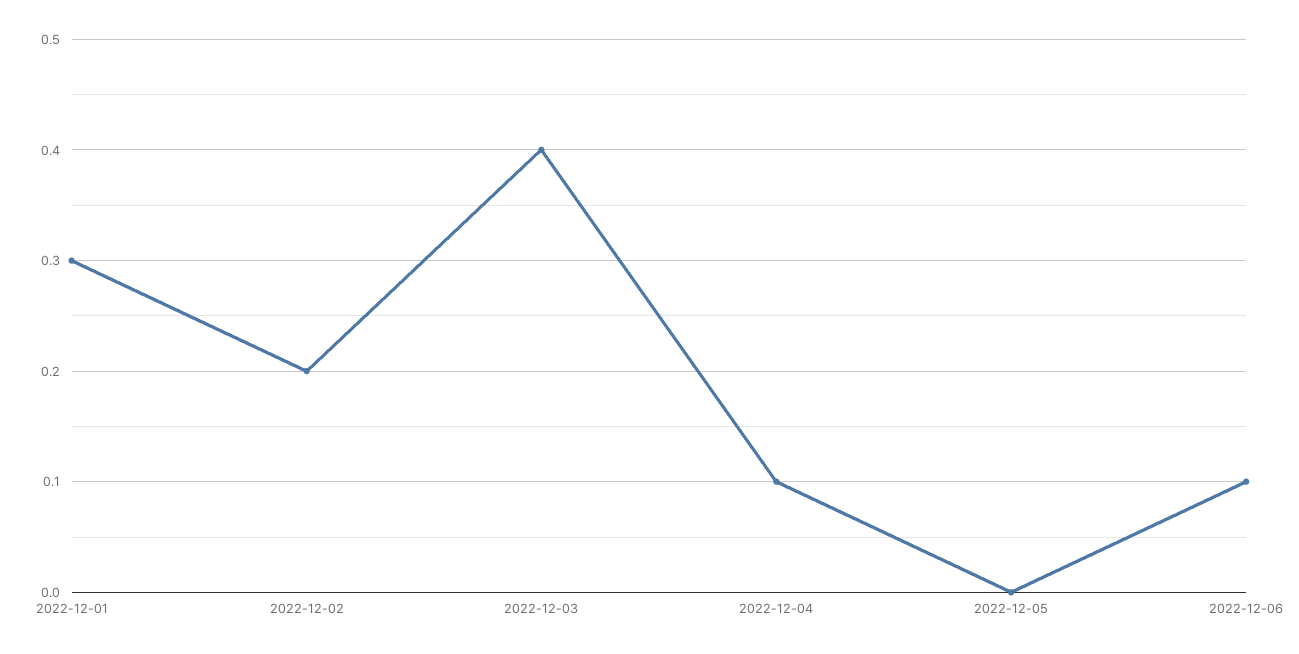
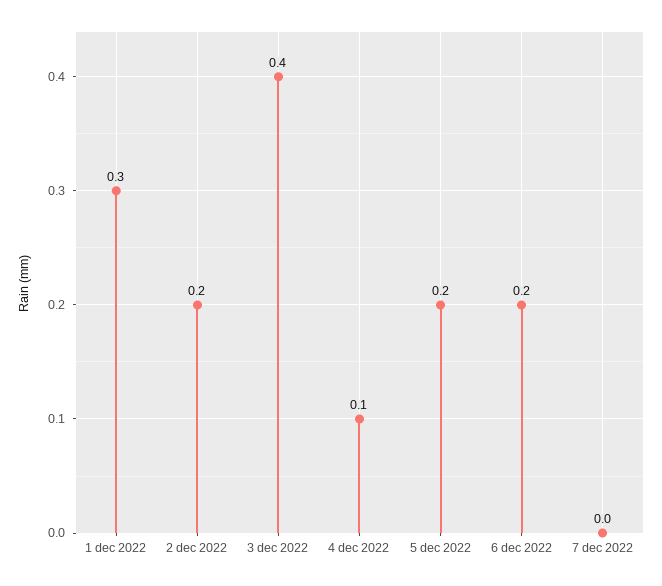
2022-12-05: 0 -> 0.2
2022-12-06: 0.1 -> 0.2
7 dec 2022: none -> 0

